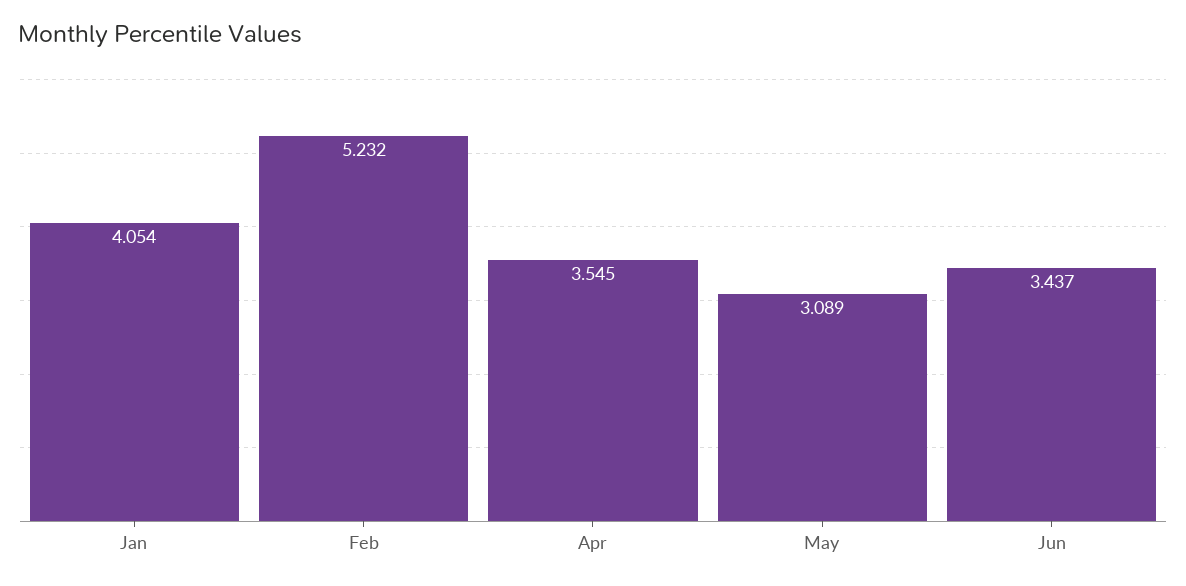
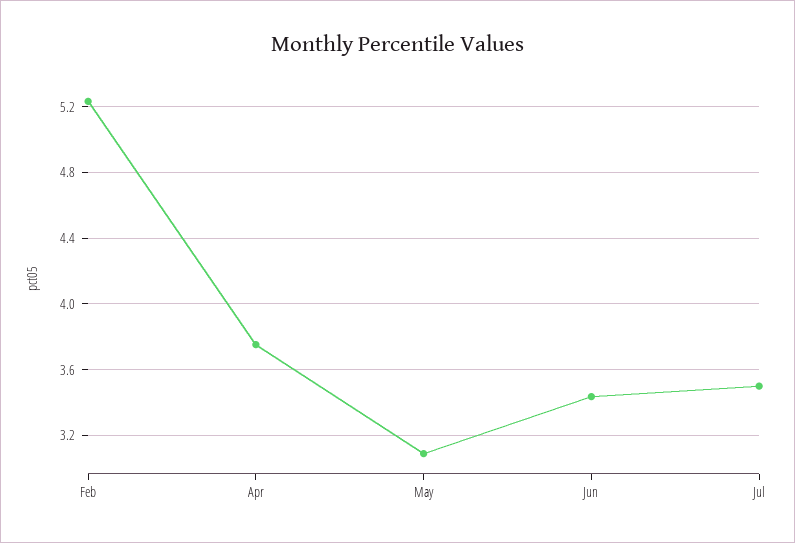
Jan: 4.054 -> none
Apr: 3.545 -> 3.75
Jul: none -> 3.5

